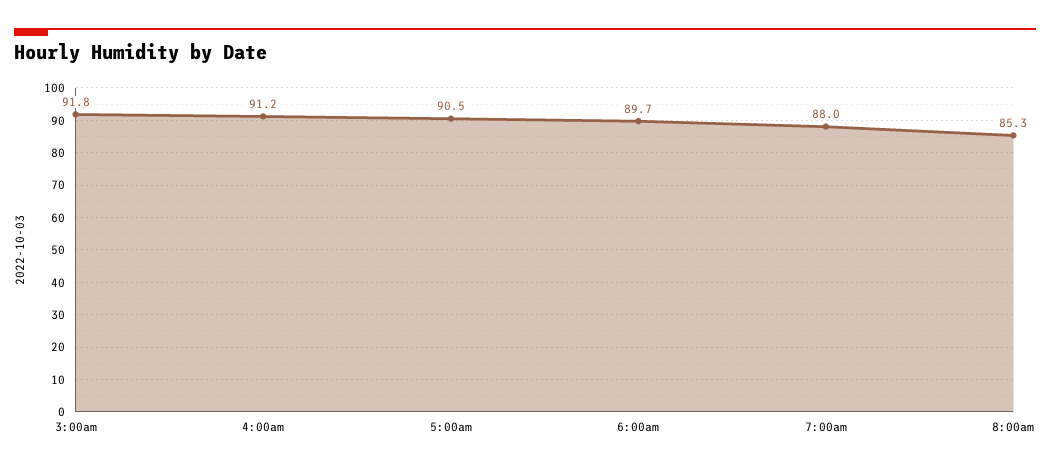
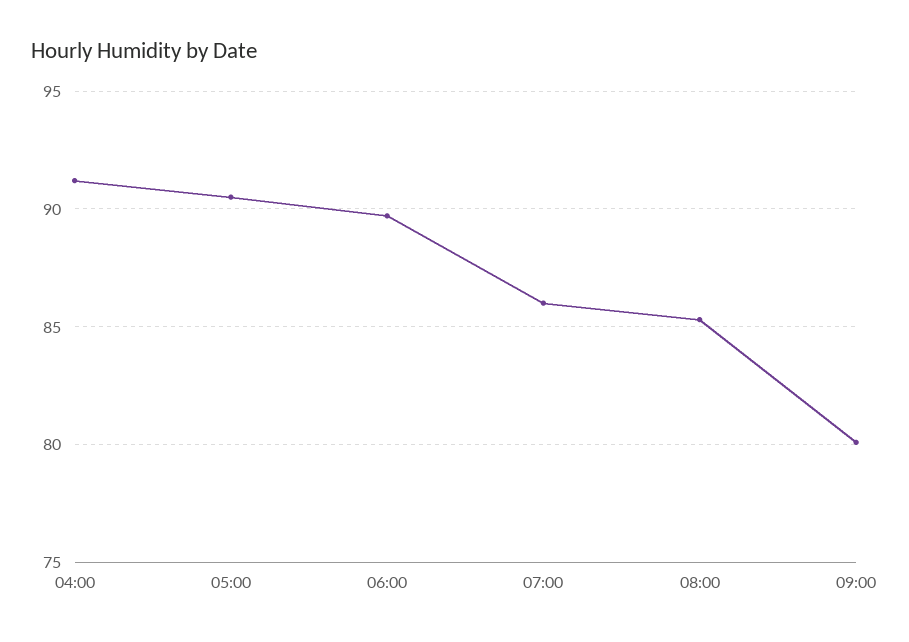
3:00am: 91.8 -> none
7:00am: 88 -> 86
09:00: none -> 80

